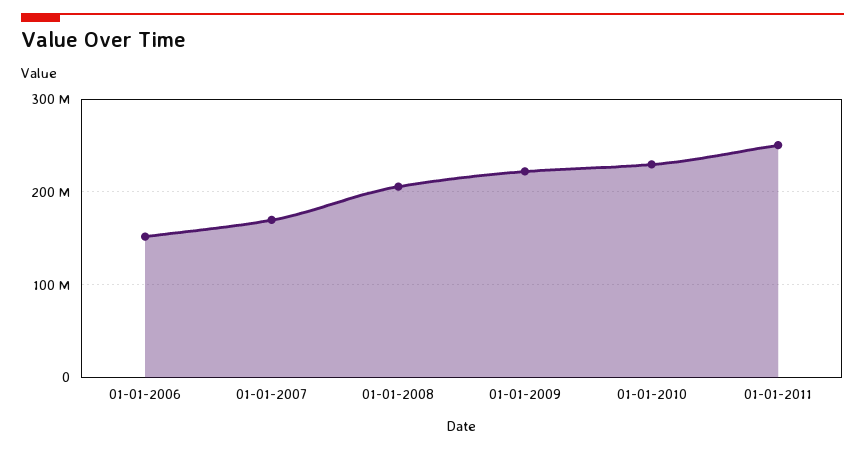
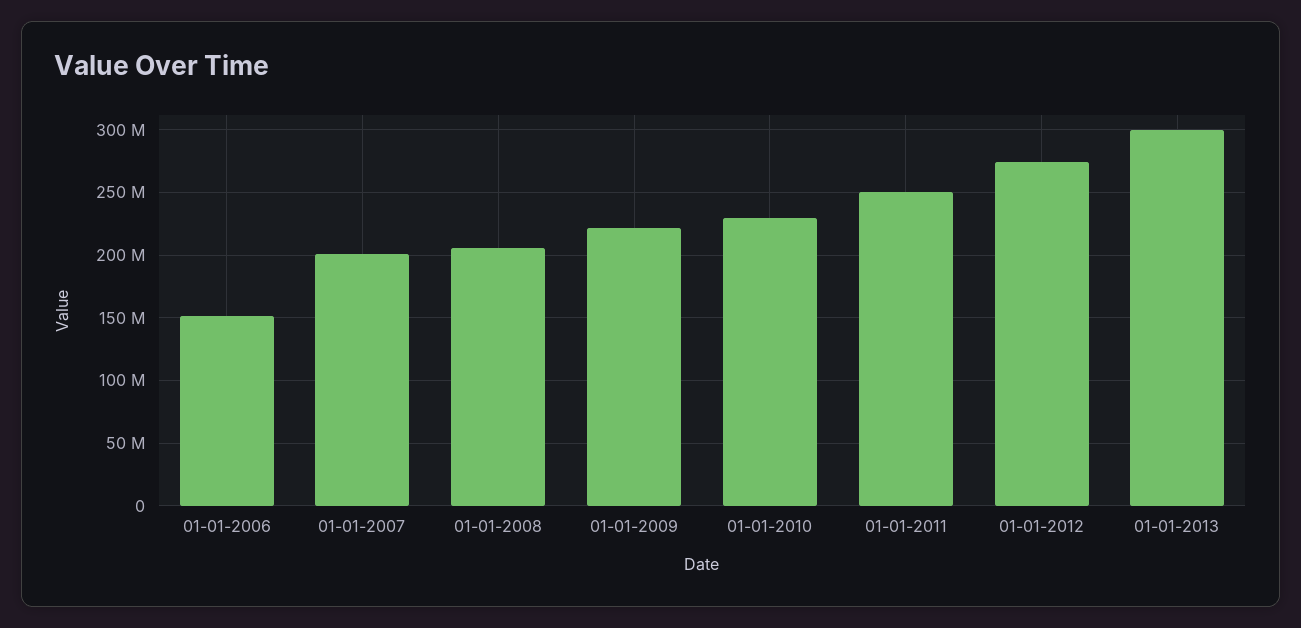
01-01-2007: 170000000 -> 200000000
01-01-2012: none -> 275000000
01-01-2013: none -> 300000000

